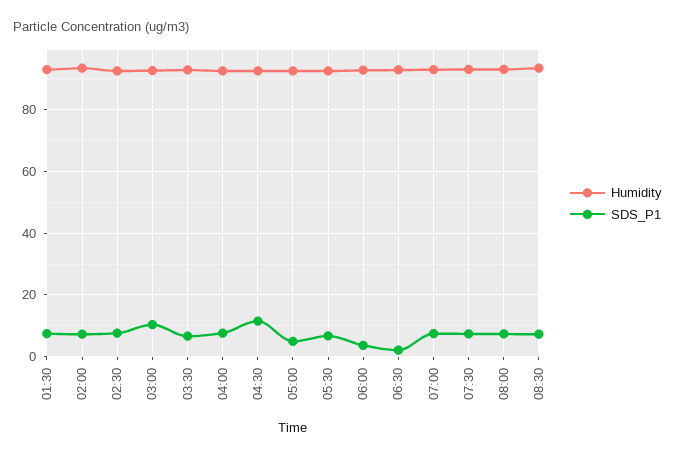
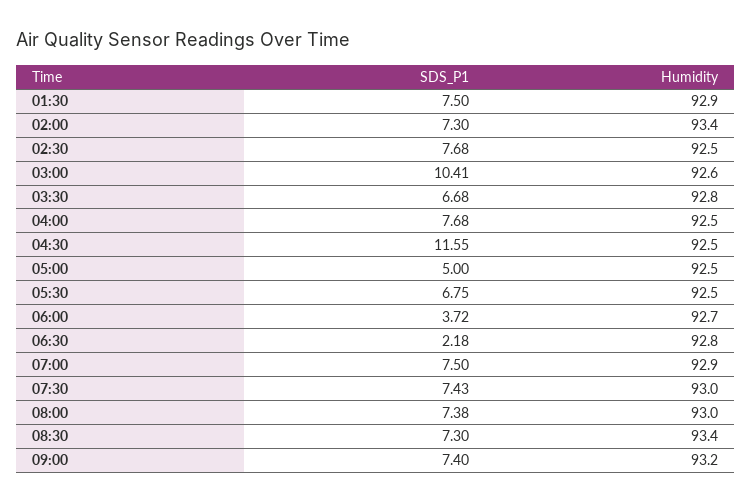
SDS_P1, 09:00: none -> 7.4
Humidity, 09:00: none -> 93.2

